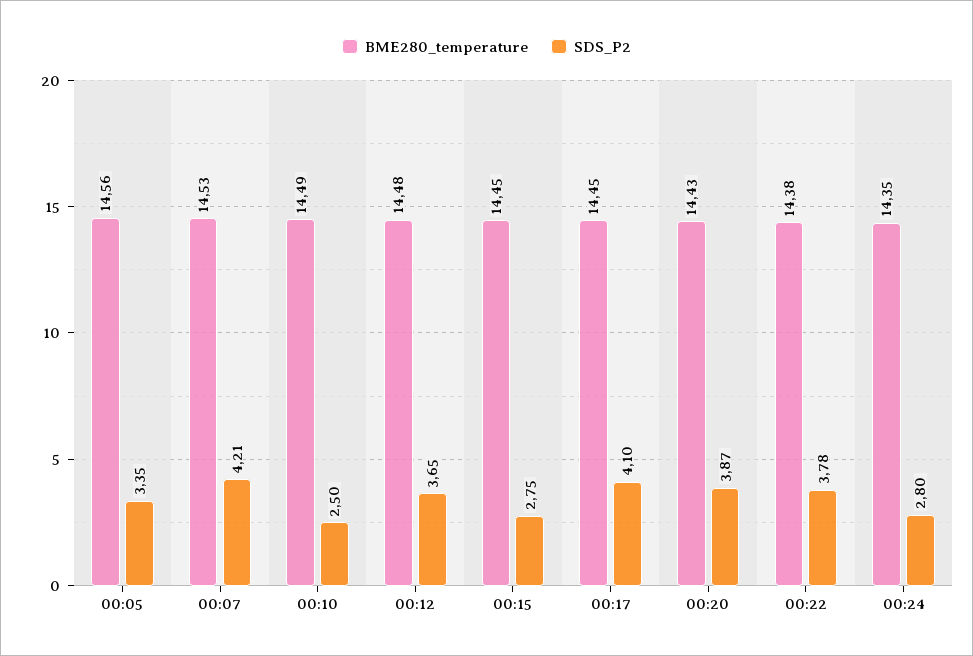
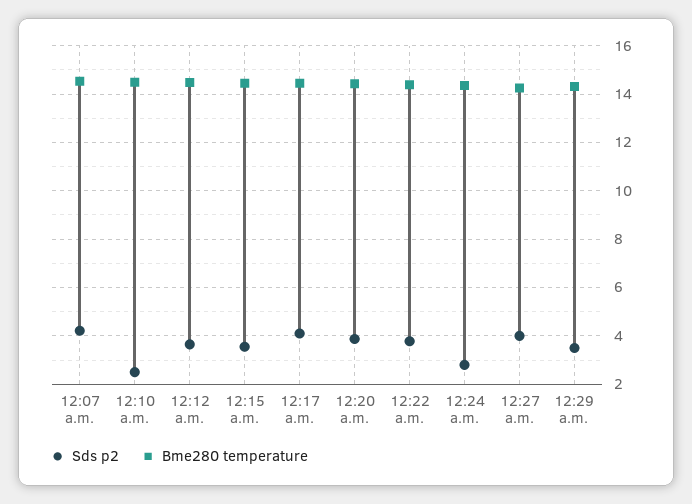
BME280_temperature, 00:05: 14.56 -> none
SDS_P2, 00:05: 3.35 -> none
SDS_P2, 00:15: 2.75 -> 3.5
SDS_P2, 12:27 a.m.: none -> 4
BME280_temperature, 12:27 a.m.: none -> 14.25
SDS_P2, 12:29 a.m.: none -> 3.5
BME280_temperature, 12:29 a.m.: none -> 14.25

